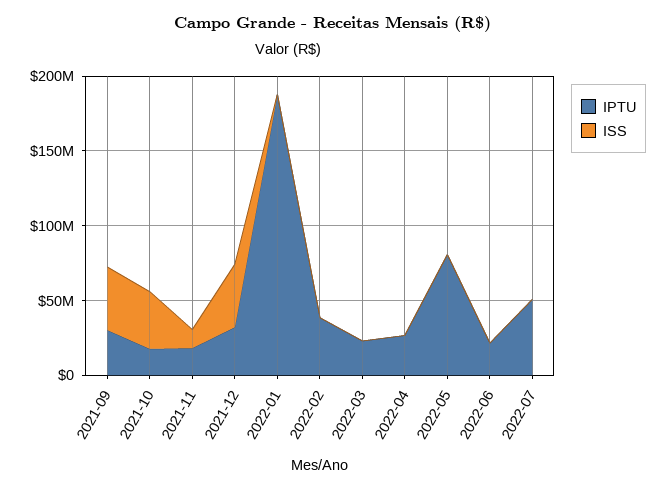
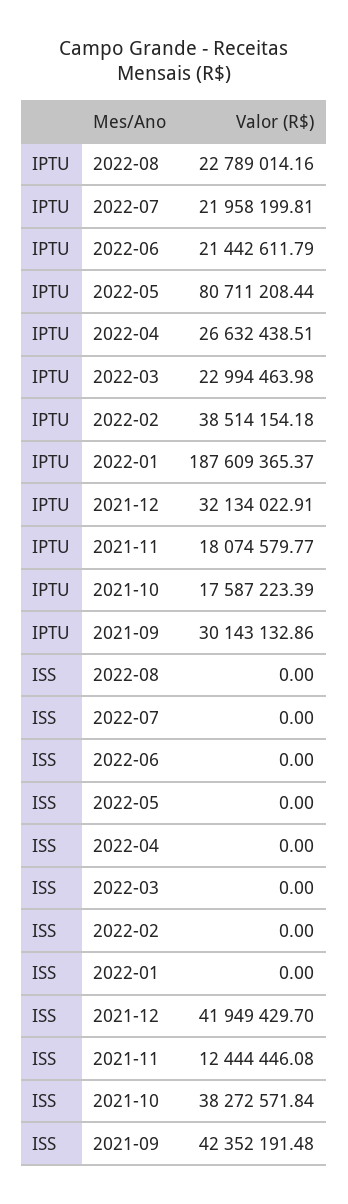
IPTU, 2022-07: 50000000 -> 21958199.81
IPTU, 2022-08: none -> 22789014.16
ISS, 2022-08: none -> 0

